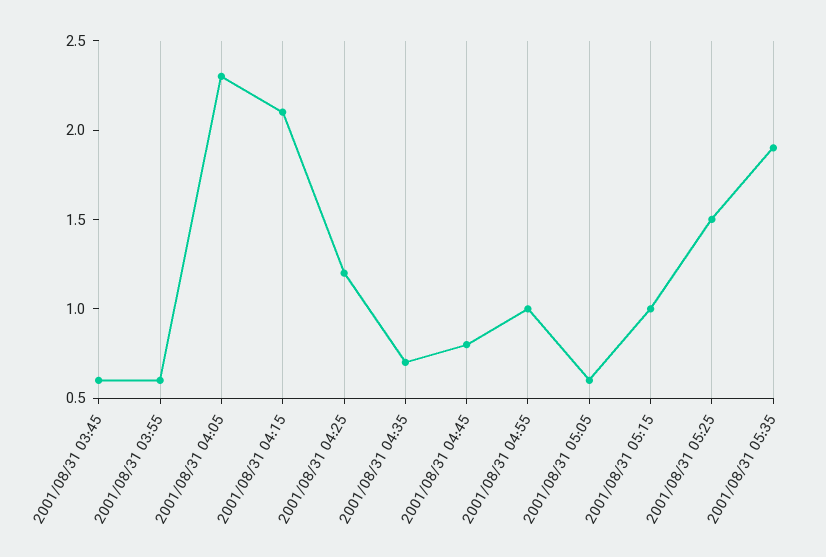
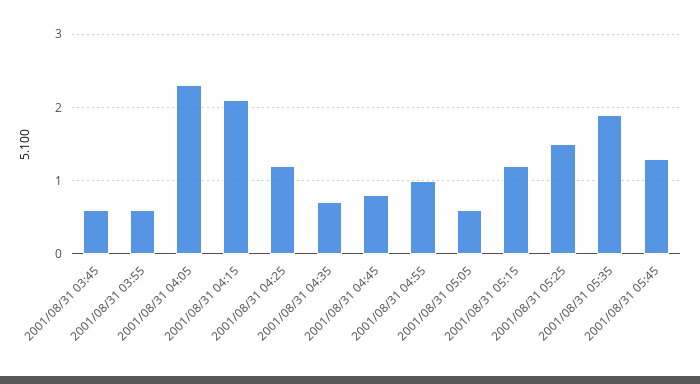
2001/08/31 05:15: 1 -> 1.2
2001/08/31 05:45: none -> 1.3

